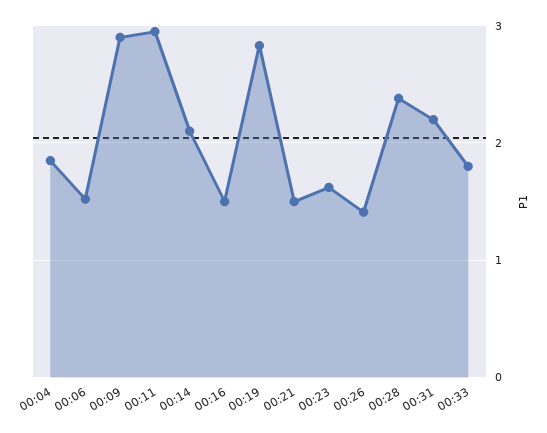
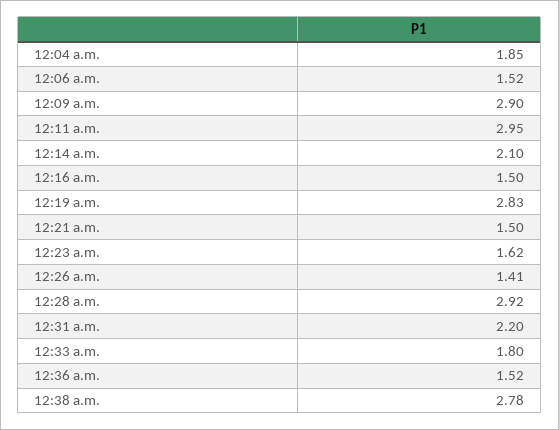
00:28: 2.4 -> 2.92
12:36 a.m.: none -> 1.52
12:38 a.m.: none -> 2.78

